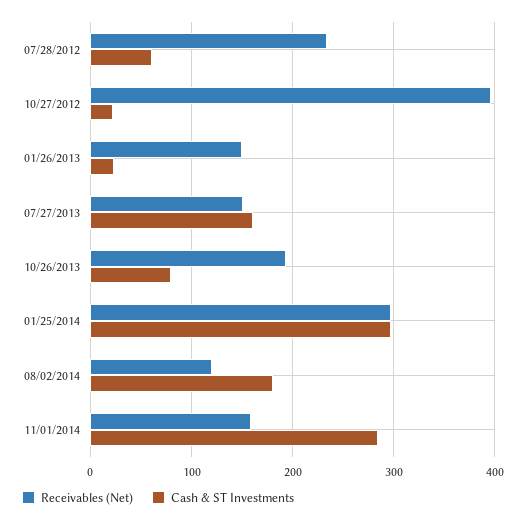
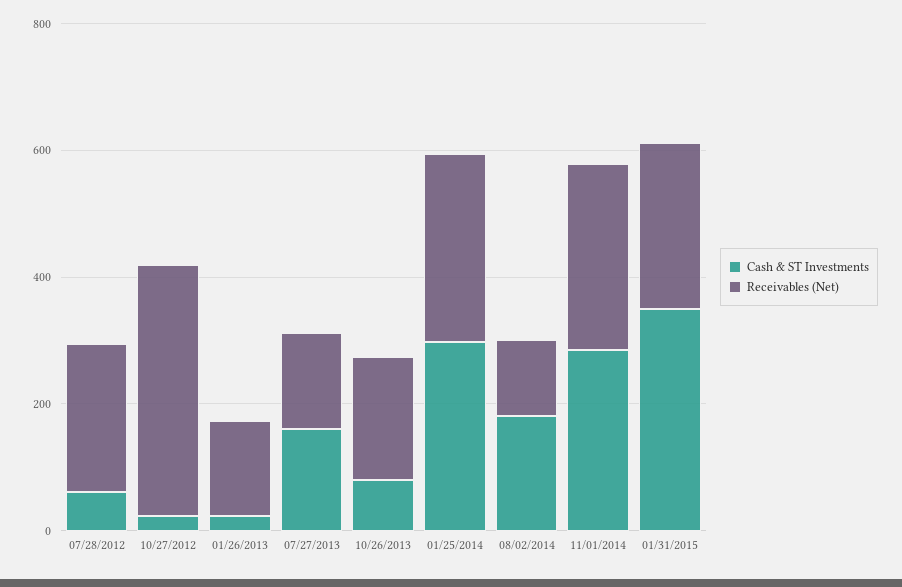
Receivables (Net), 11/01/2014: 160 -> 300
Cash & ST Investments, 01/31/2015: none -> 350
Receivables (Net), 01/31/2015: none -> 250

